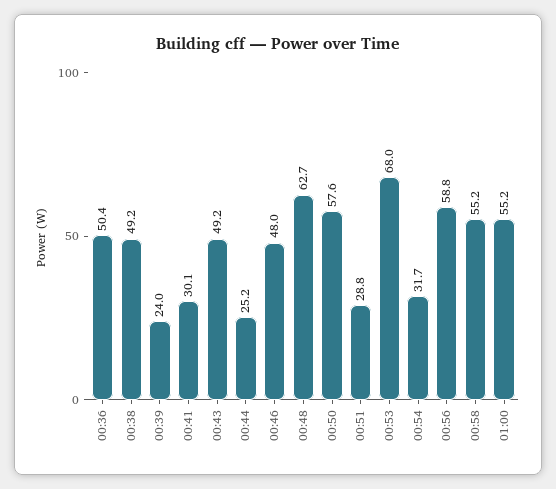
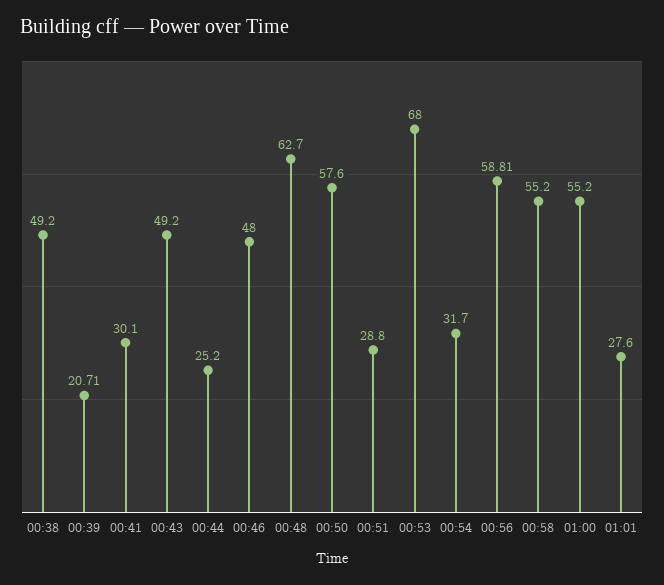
00:36: 50.4 -> none
00:39: 24 -> 20.71
01:01: none -> 27.6

